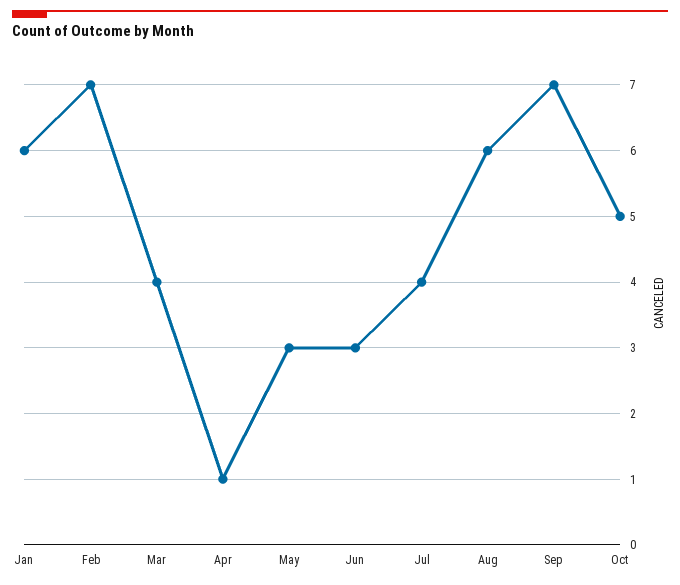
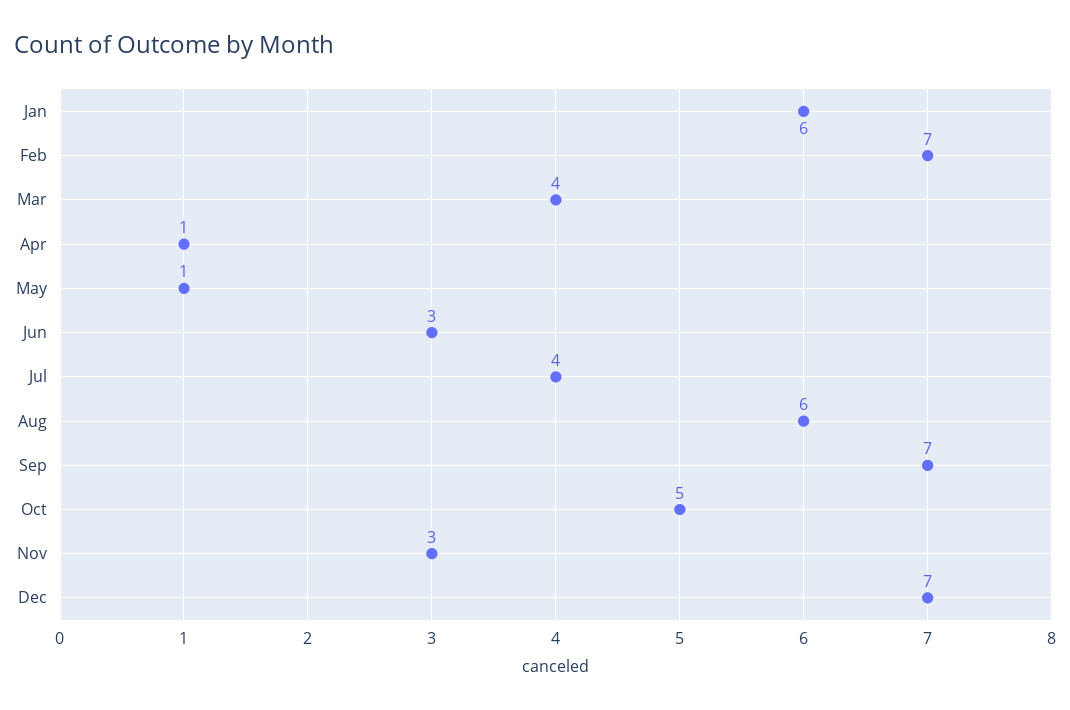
May: 3 -> 1
Nov: none -> 3
Dec: none -> 7

